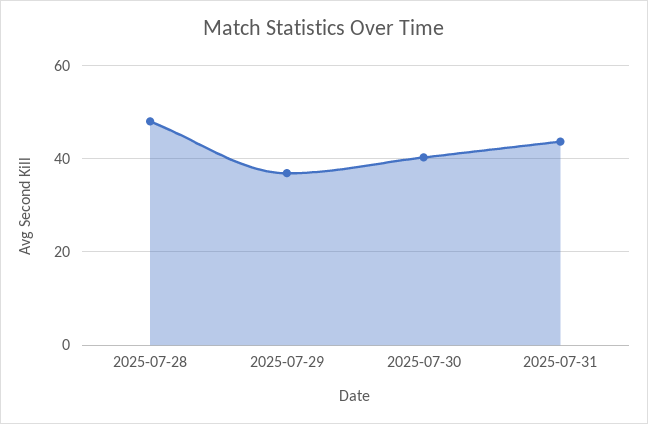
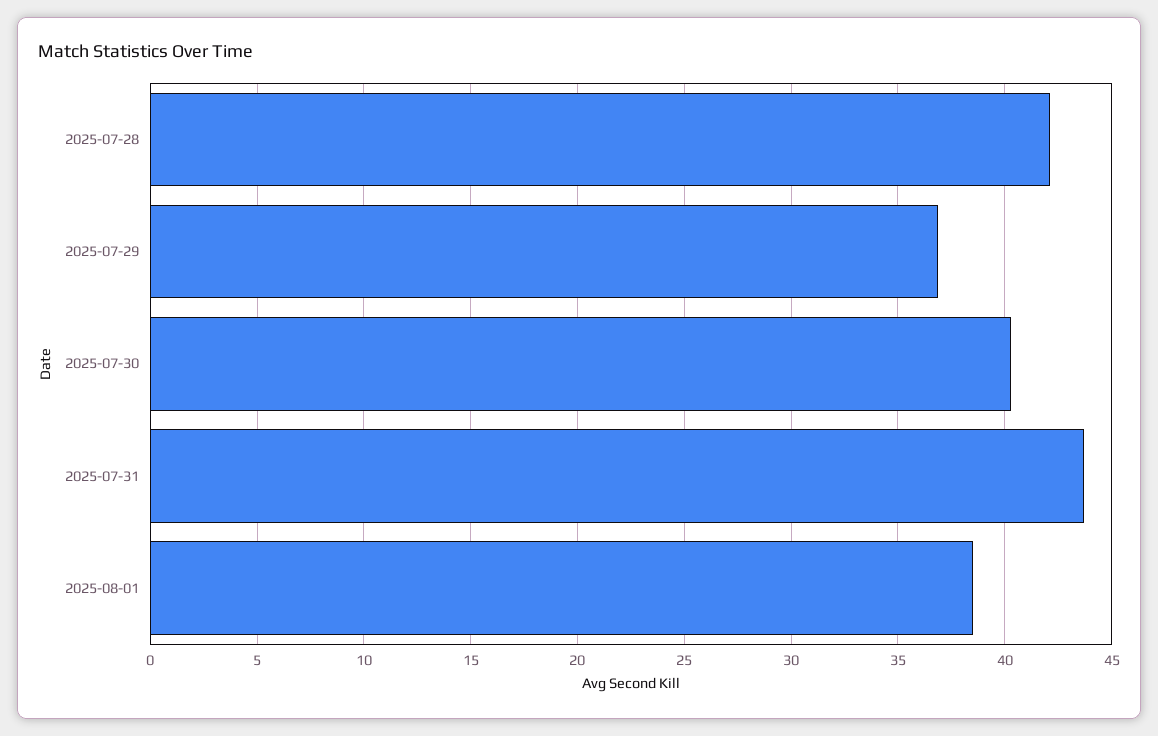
2025-07-28: 48 -> 42
2025-08-01: none -> 38.5

